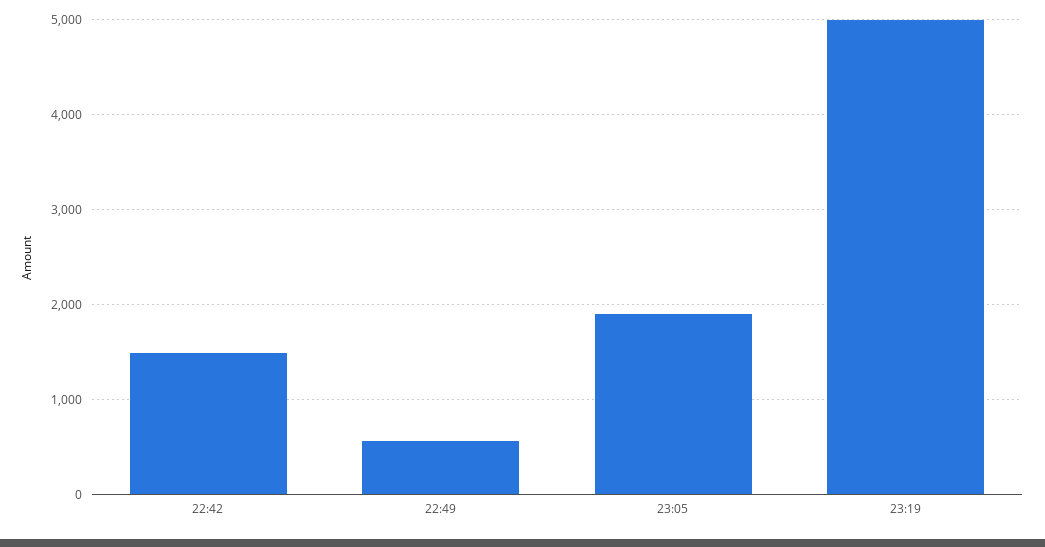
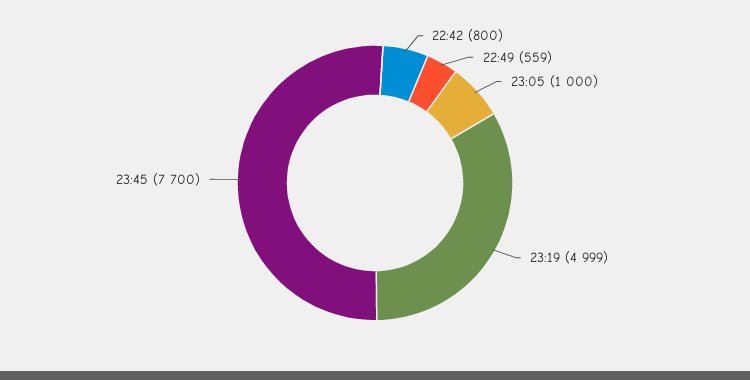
22:42: 1500 -> 800
23:05: 1900 -> 1000
23:45: none -> 7700

